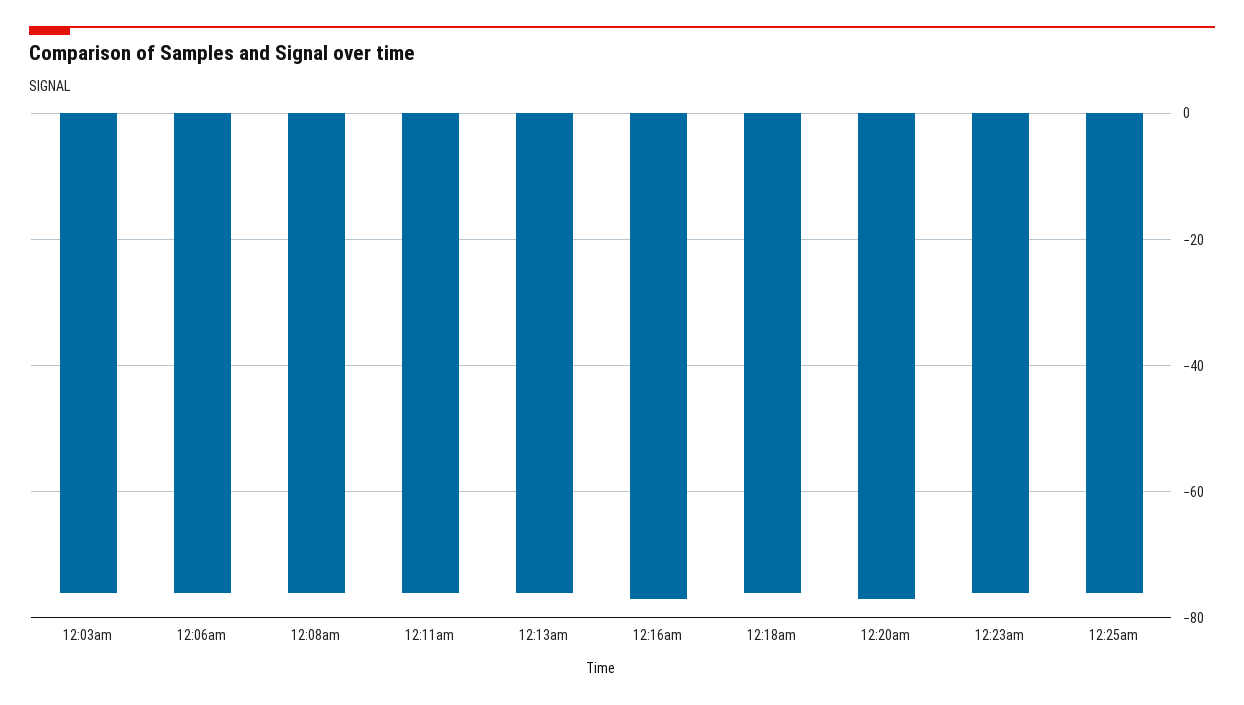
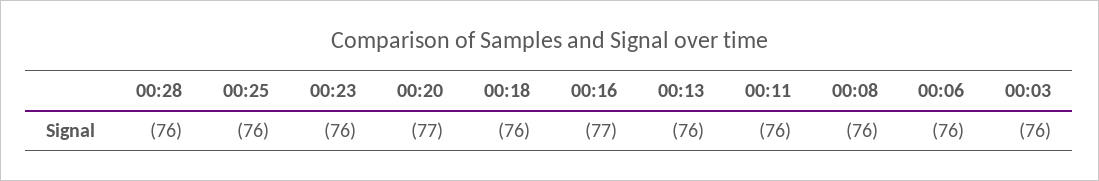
00:28: none -> -76

